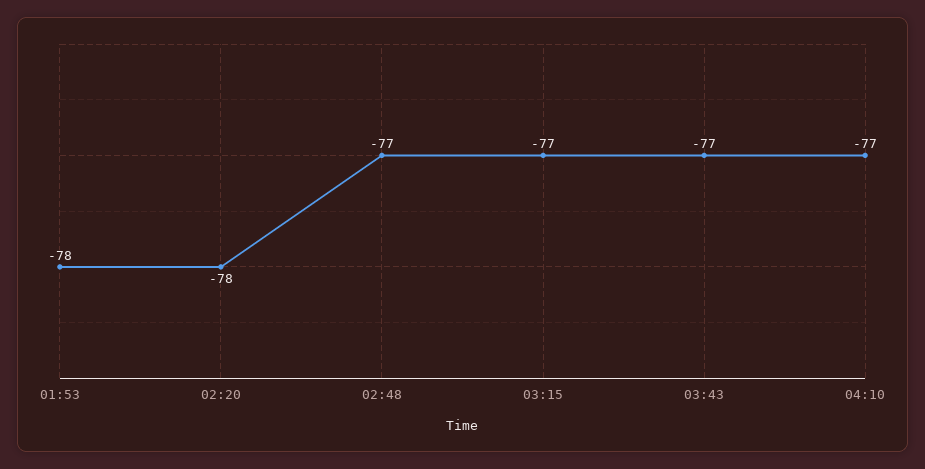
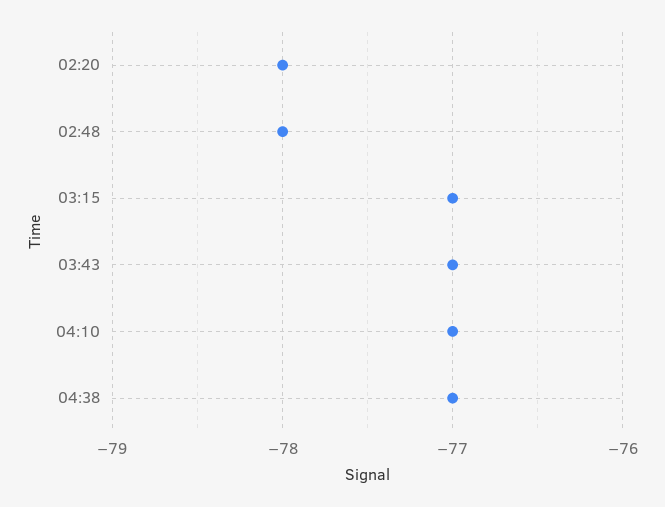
01:53: -78 -> none
02:48: -77 -> -78
04:38: none -> -77

